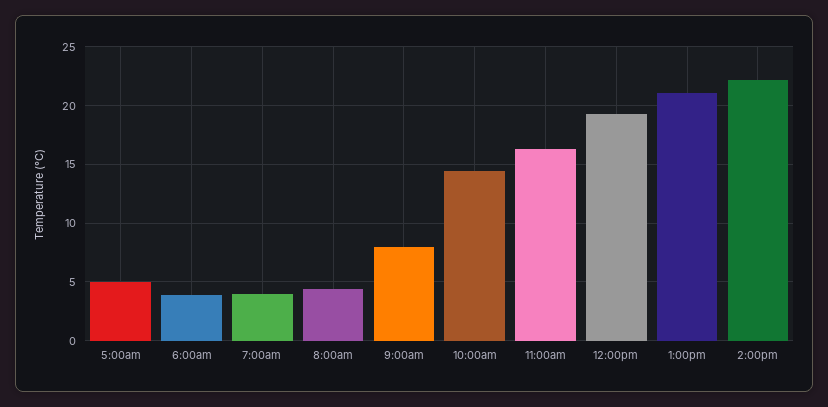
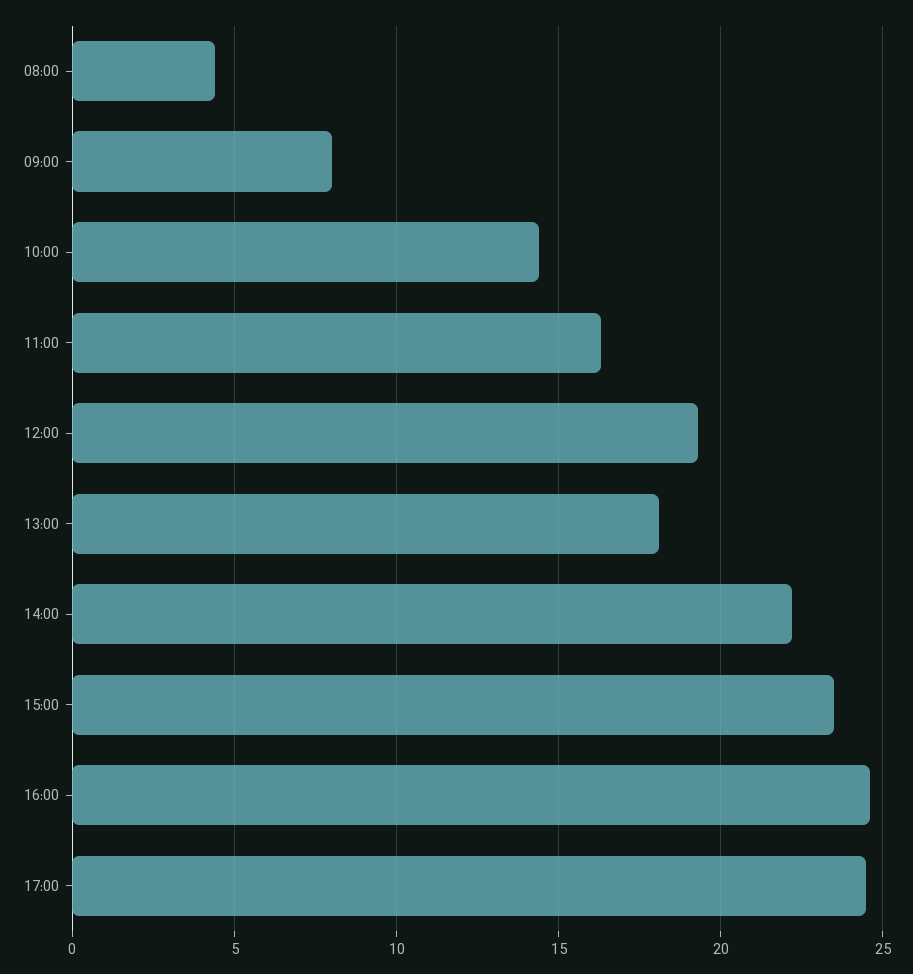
5:00am: 5 -> none
6:00am: 4 -> none
7:00am: 4 -> none
1:00pm: 21 -> 18
15:00: none -> 23.5
16:00: none -> 24.5
17:00: none -> 24.5

